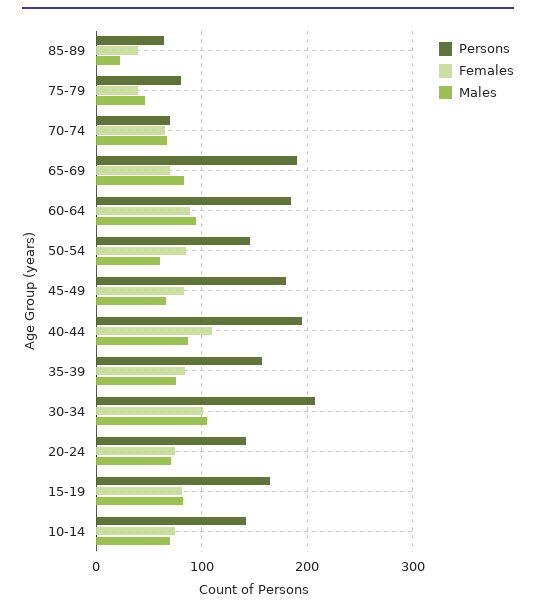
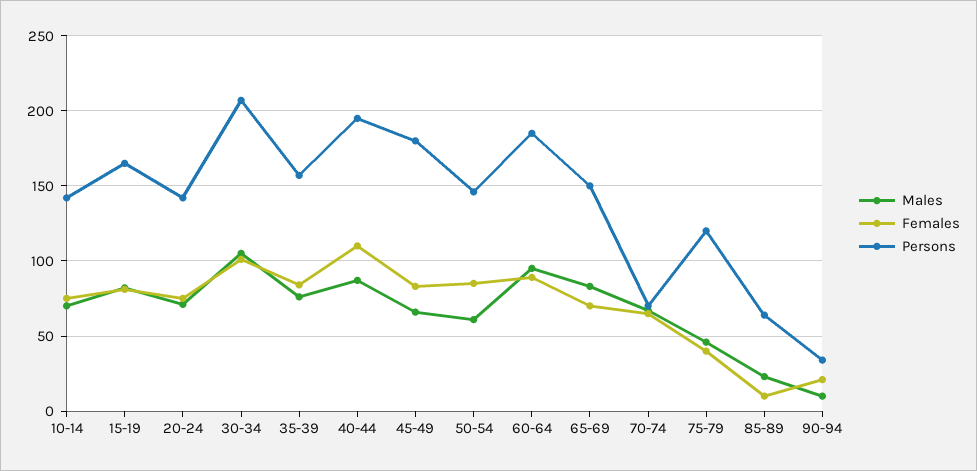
Females, 85-89: 40 -> 10
Persons, 75-79: 80 -> 120
Persons, 65-69: 190 -> 150
Males, 90-94: none -> 10
Females, 90-94: none -> 20
Persons, 90-94: none -> 35

